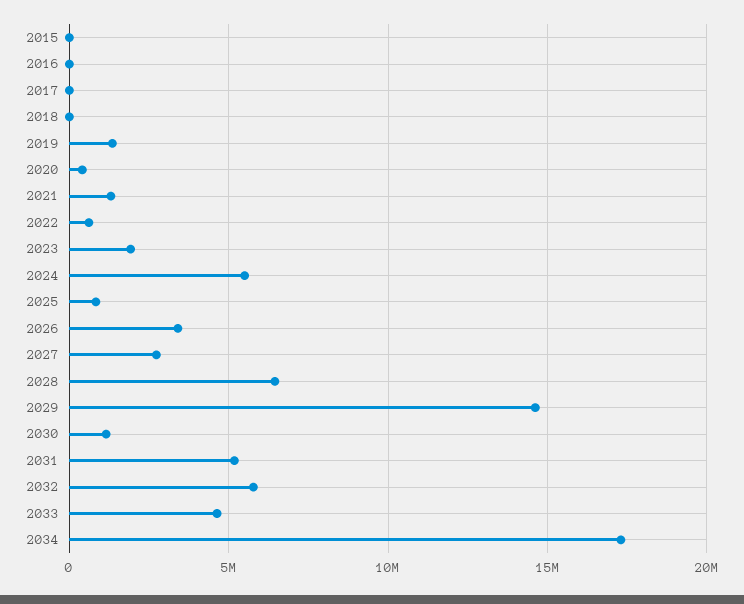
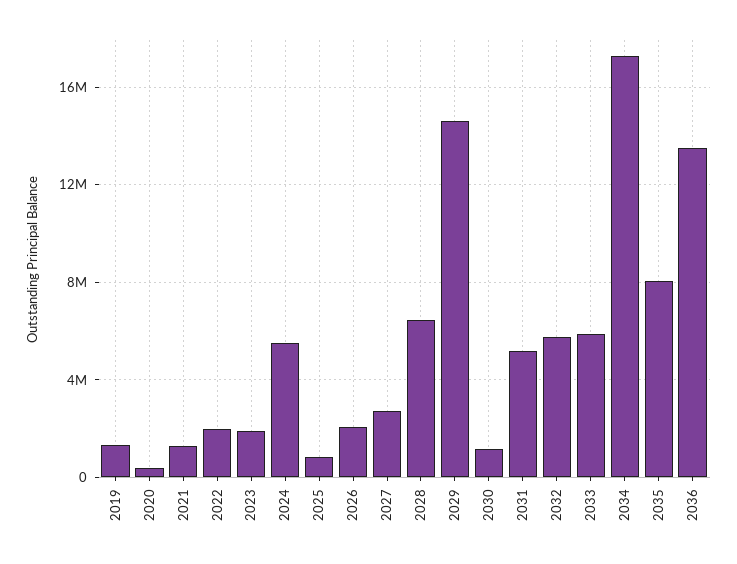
2015: 0 -> none
2016: 0 -> none
2017: 0 -> none
2018: 0 -> none
2022: 500000 -> 2000000
2026: 3500000 -> 2000000
2033: 4500000 -> 6000000
2035: none -> 8000000
2036: none -> 13500000

